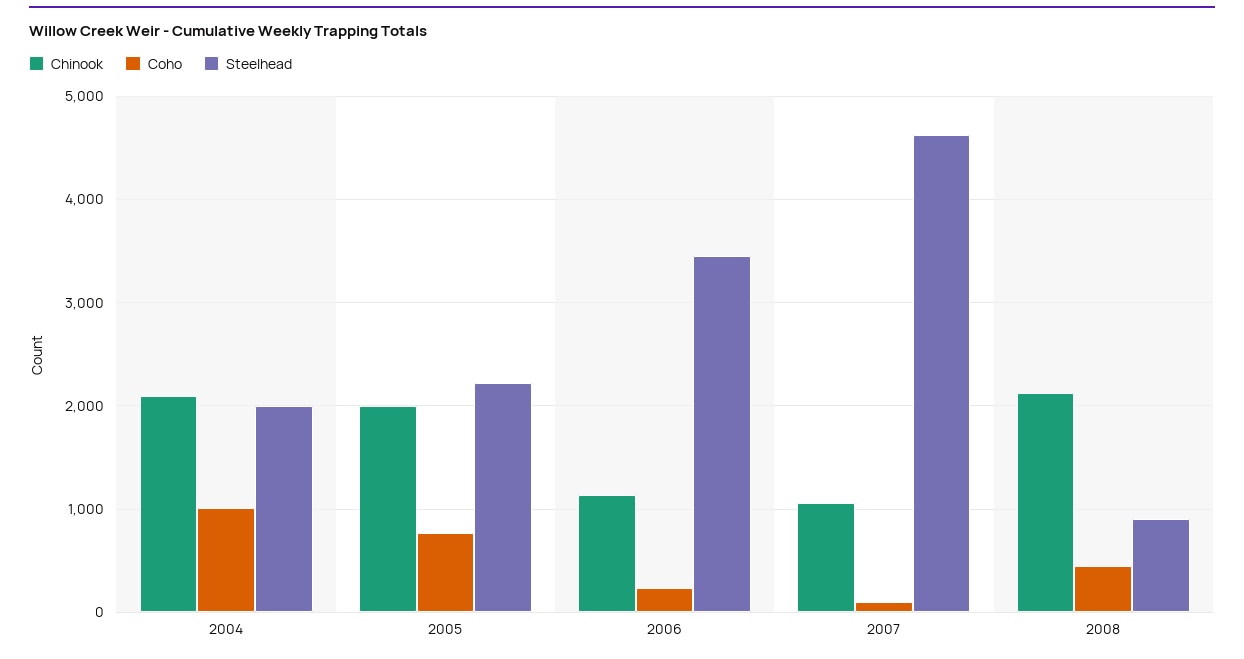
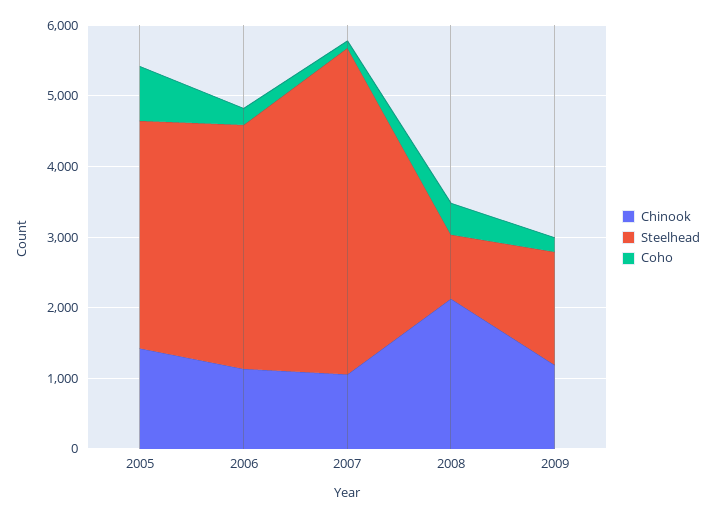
Chinook, 2004: 2100 -> none
Coho, 2004: 1000 -> none
Steelhead, 2004: 2000 -> none
Chinook, 2005: 2000 -> 1400
Steelhead, 2005: 2200 -> 3200
Chinook, 2009: none -> 1200
Steelhead, 2009: none -> 1600
Coho, 2009: none -> 200

